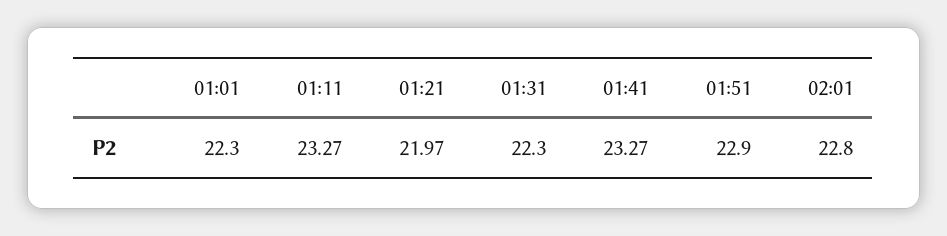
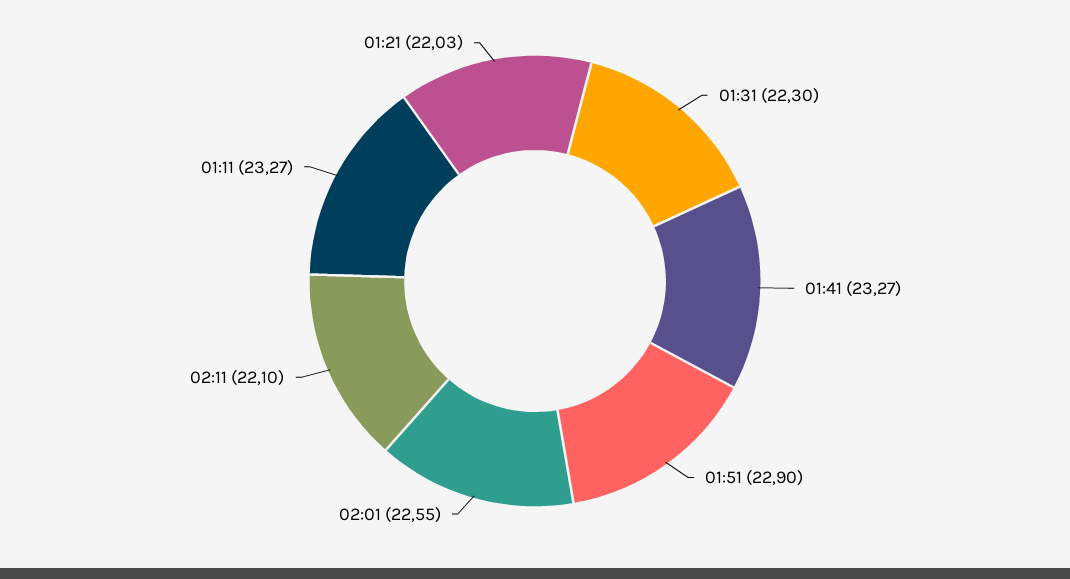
01:01: 22.3 -> none
01:21: 21.97 -> 22.03
02:01: 22.8 -> 22.55
02:11: none -> 22.1

